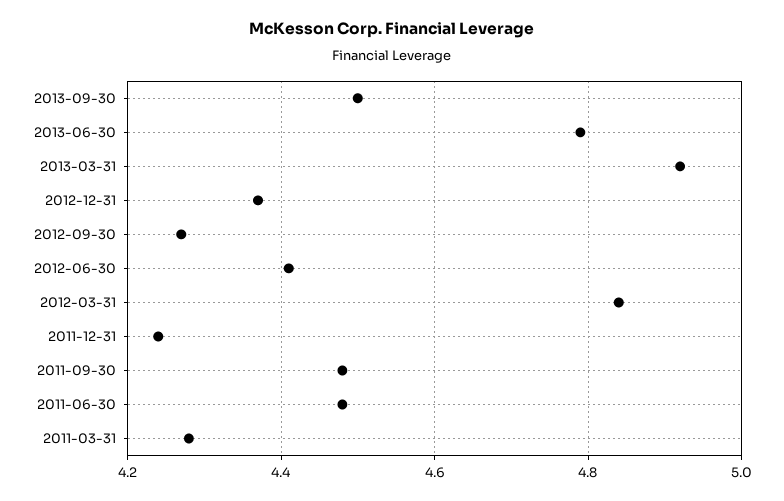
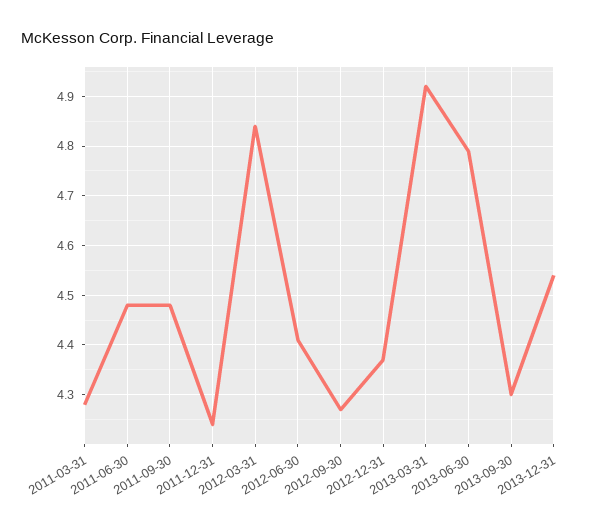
2013-09-30: 4.5 -> 4.3
2013-12-31: none -> 4.55

